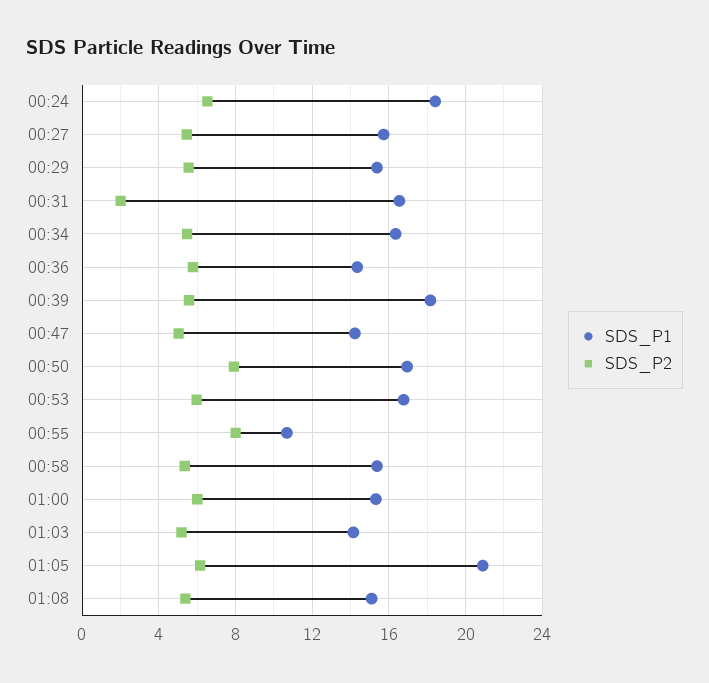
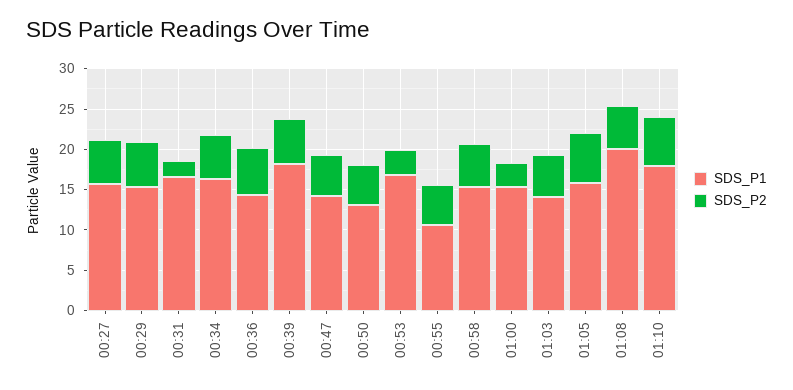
SDS_P1, 00:24: 18.5 -> none
SDS_P2, 00:24: 6.5 -> none
SDS_P1, 00:50: 17 -> 13
SDS_P2, 00:50: 8 -> 5
SDS_P2, 00:53: 6 -> 3
SDS_P2, 00:55: 8 -> 5
SDS_P2, 01:00: 6 -> 3
SDS_P1, 01:05: 21 -> 16
SDS_P1, 01:08: 15 -> 20
SDS_P1, 01:10: none -> 18
SDS_P2, 01:10: none -> 6

